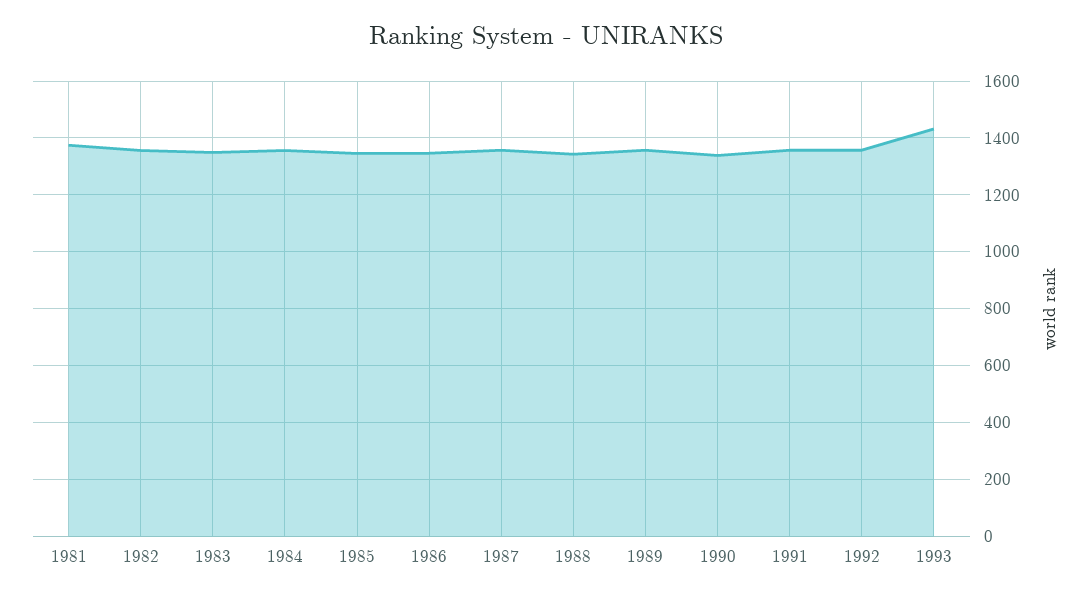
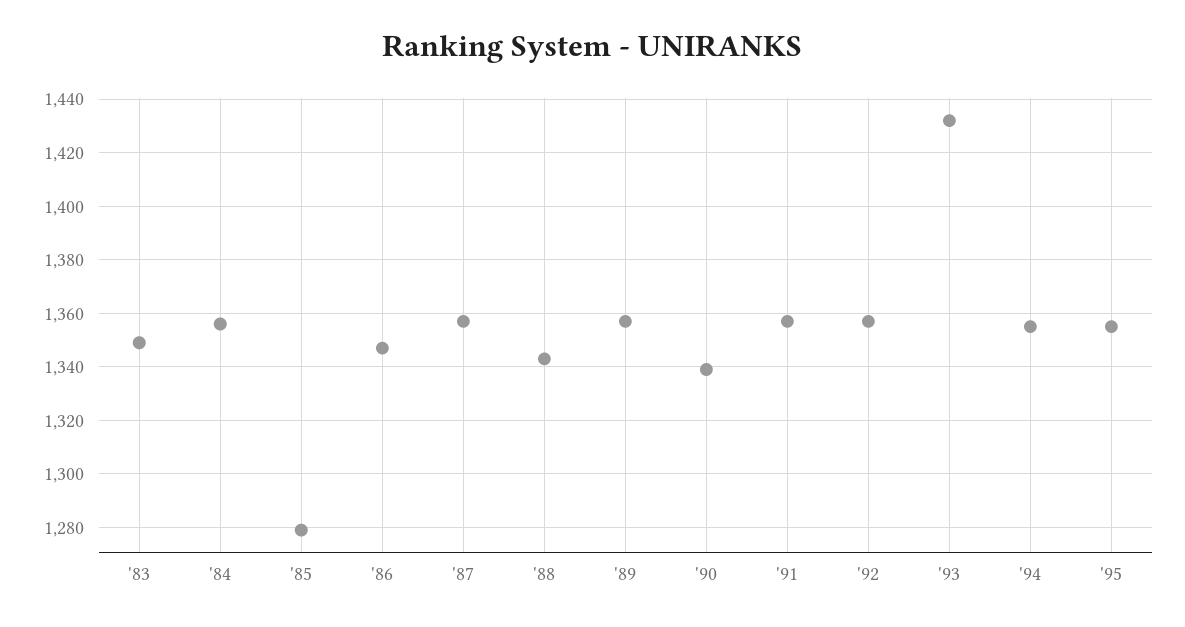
1981: 1375 -> none
1982: 1350 -> none
1985: 1350 -> 1280
'94: none -> 1355
'95: none -> 1355

